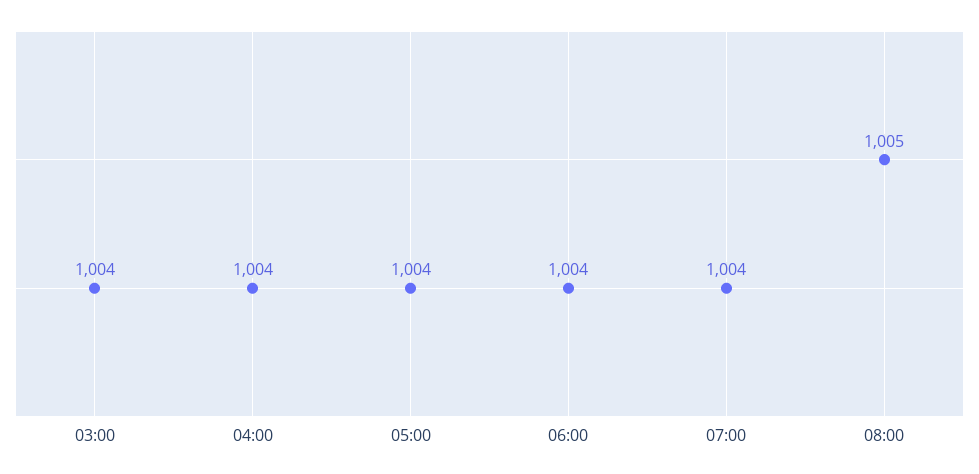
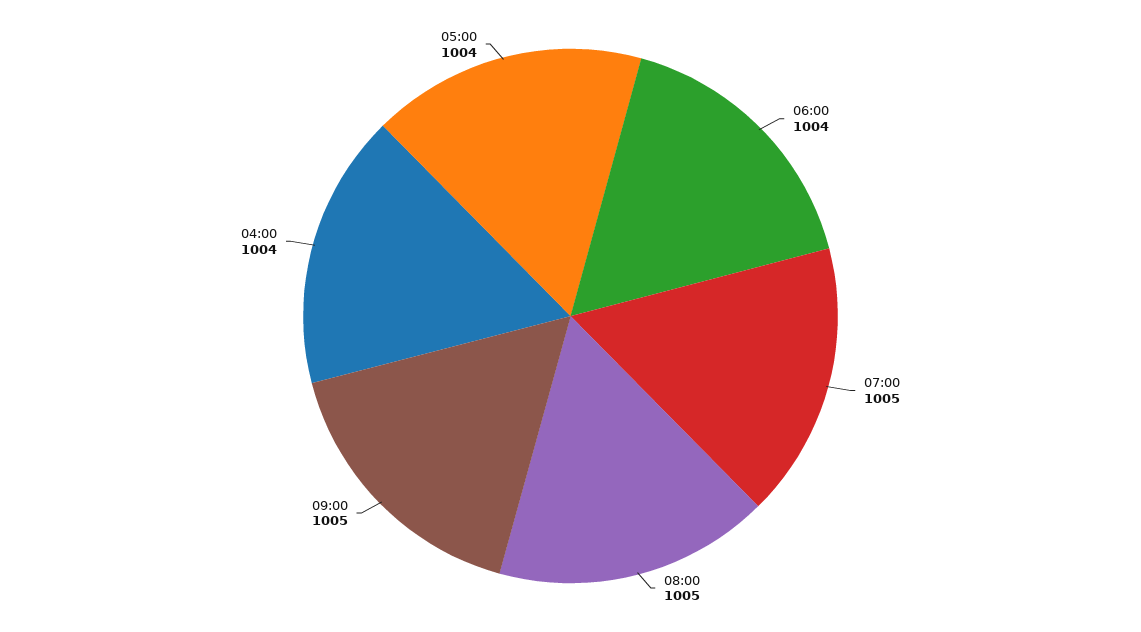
03:00: 1004 -> none
07:00: 1004 -> 1005
09:00: none -> 1005

